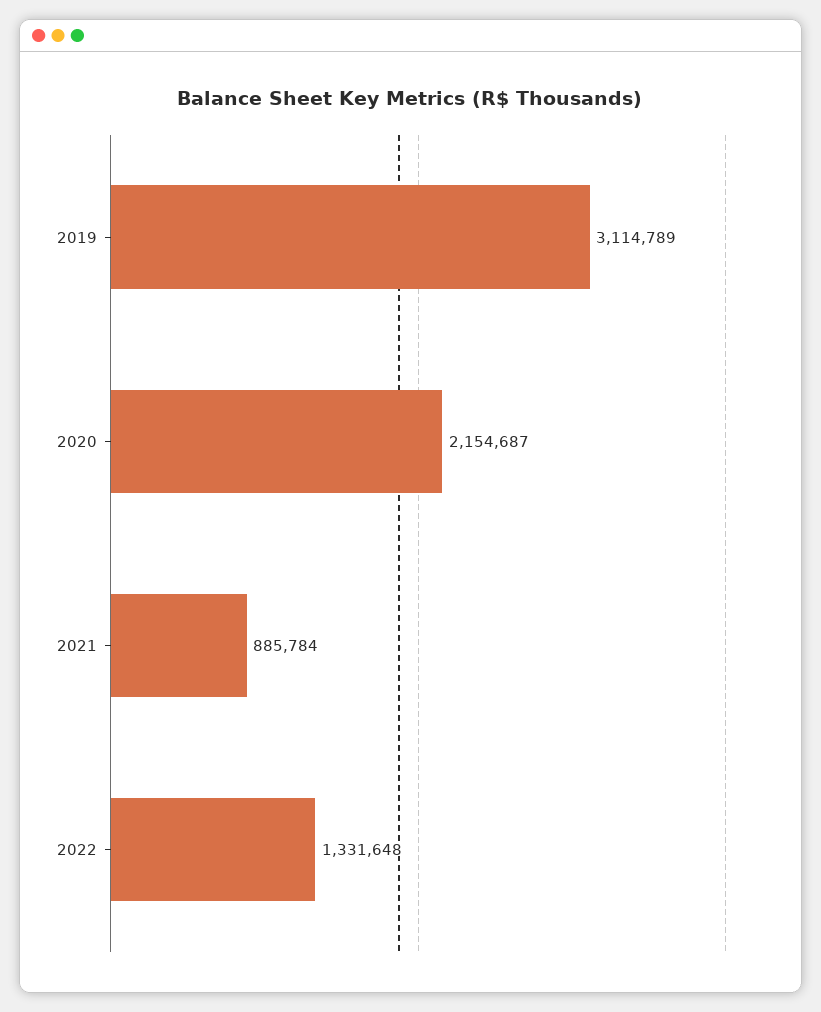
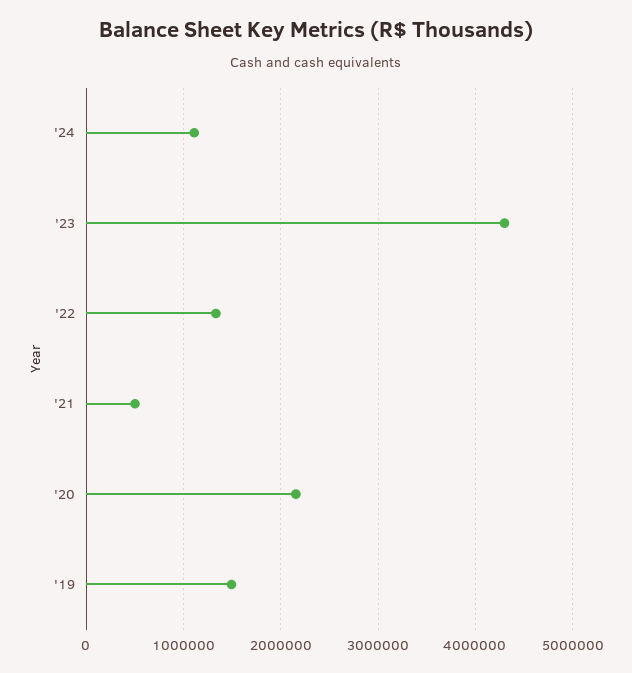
2019: 3114789 -> 1500000
2021: 885784 -> 500000
'24: none -> 1100000
'23: none -> 4300000

